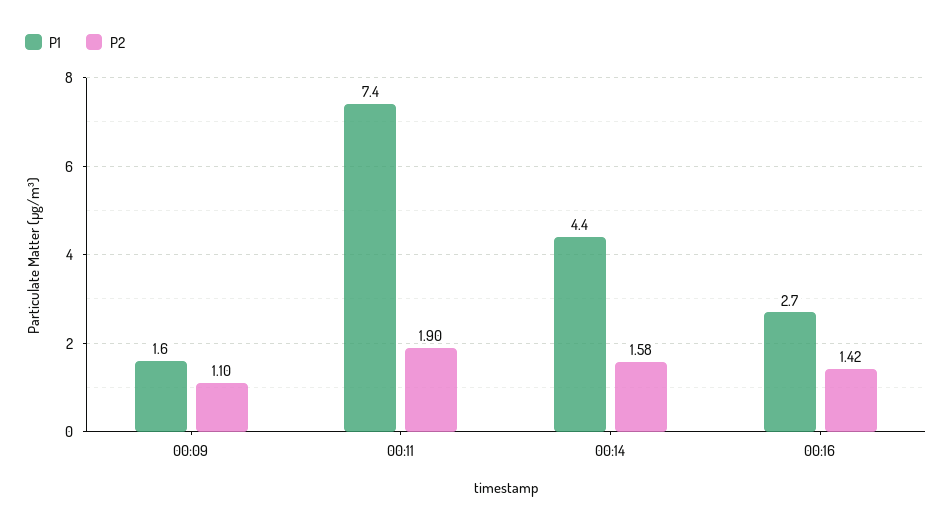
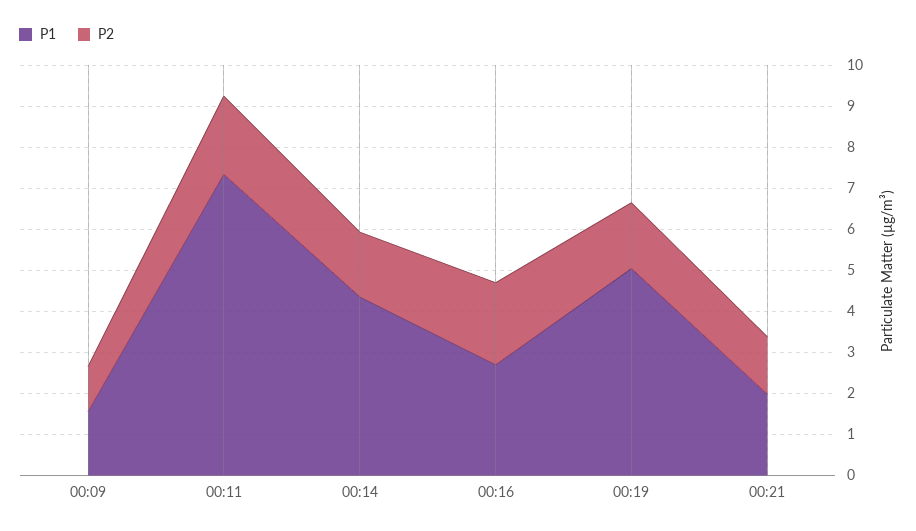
P2, 00:16: 1.42 -> 2
P1, 00:19: none -> 5
P2, 00:19: none -> 1.6
P1, 00:21: none -> 2
P2, 00:21: none -> 1.4

